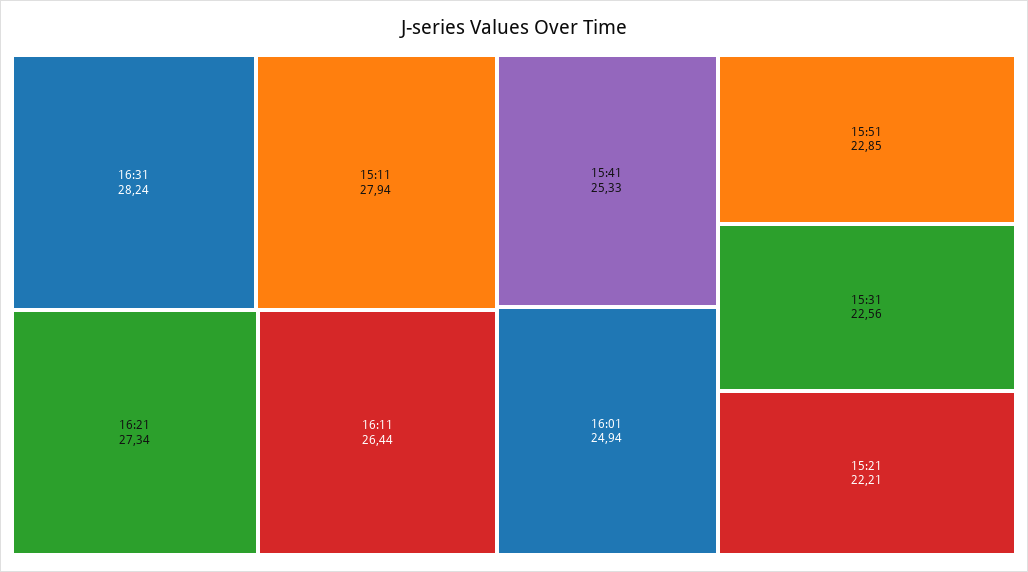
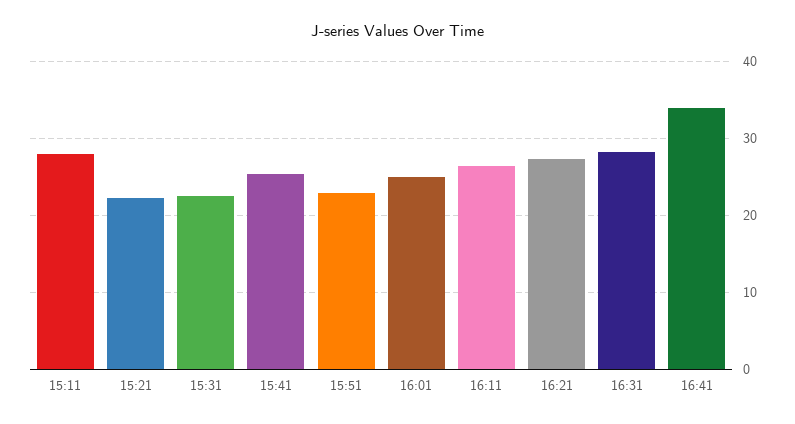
16:41: none -> 34

